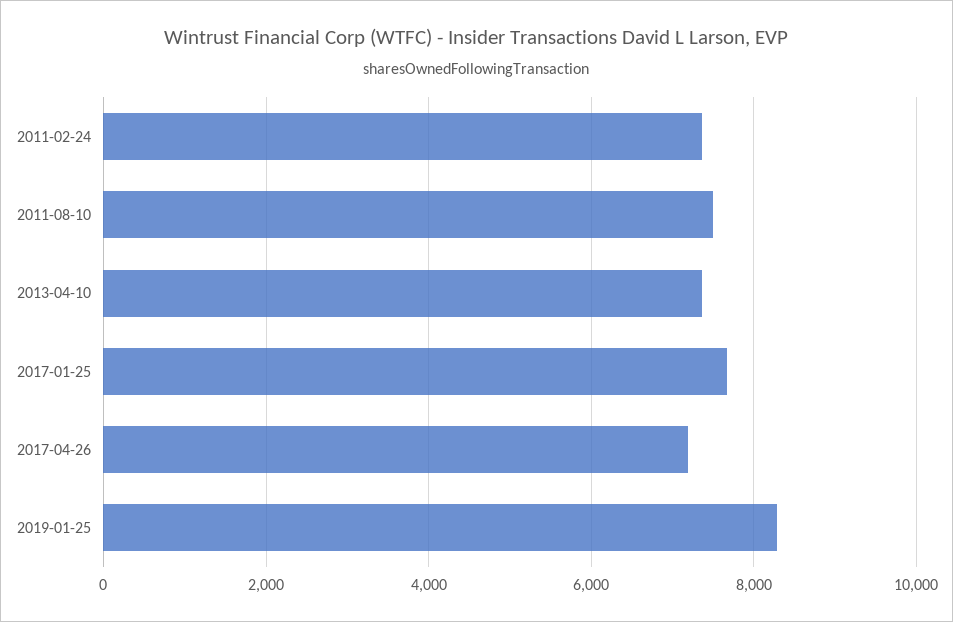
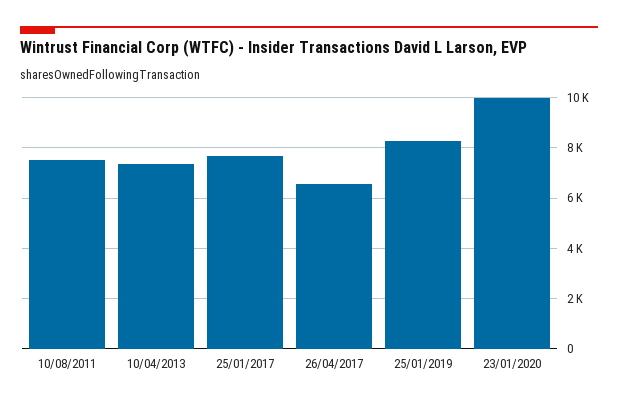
2011-02-24: 7400 -> none
2017-04-26: 7200 -> 6500
23/01/2020: none -> 10000

